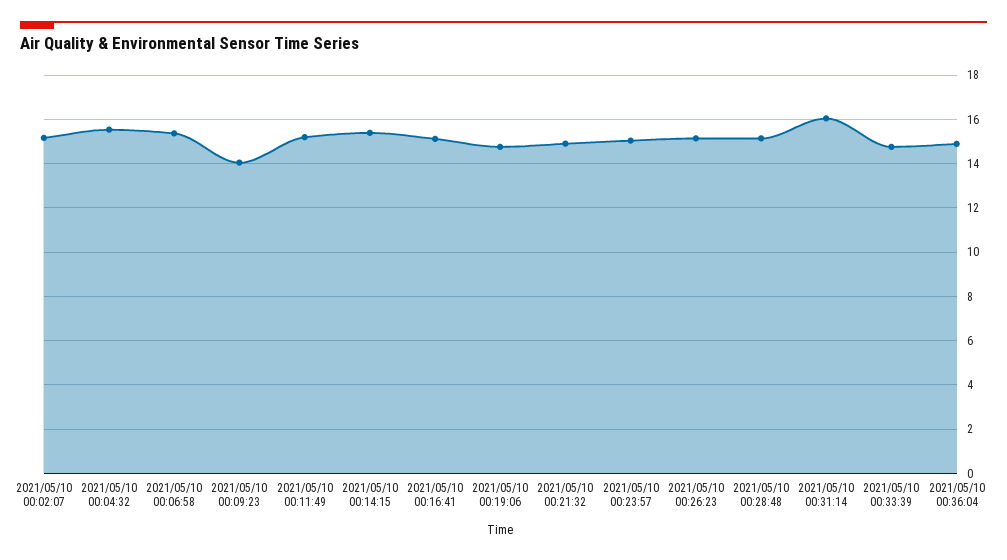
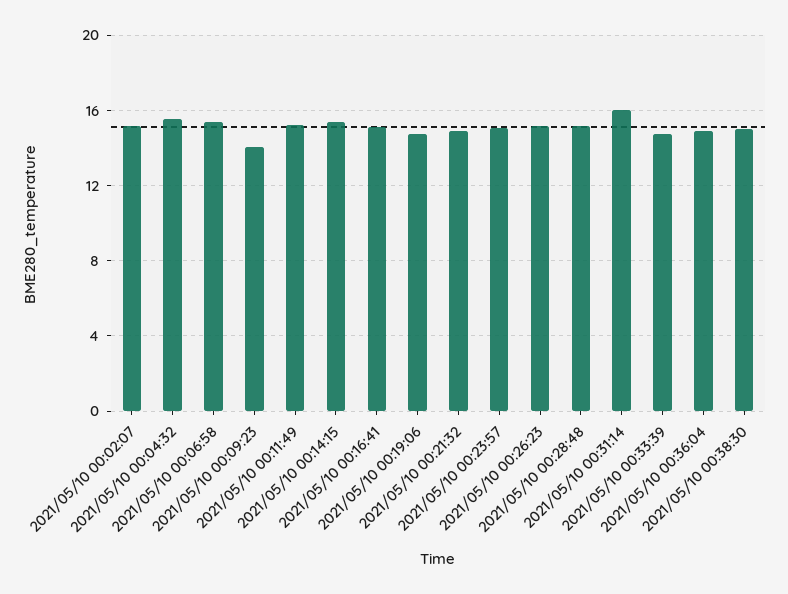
2021/05/10 00:38:30: none -> 15

